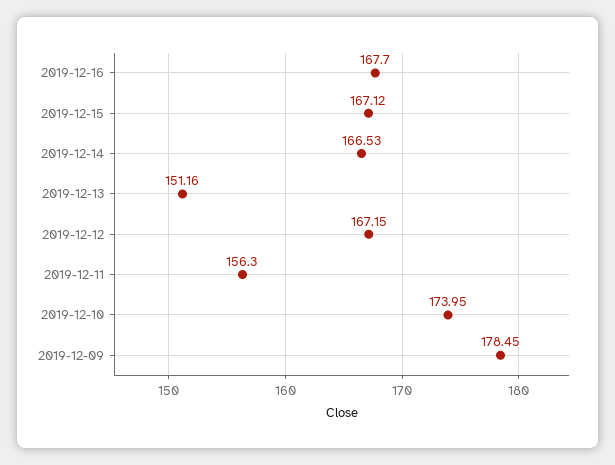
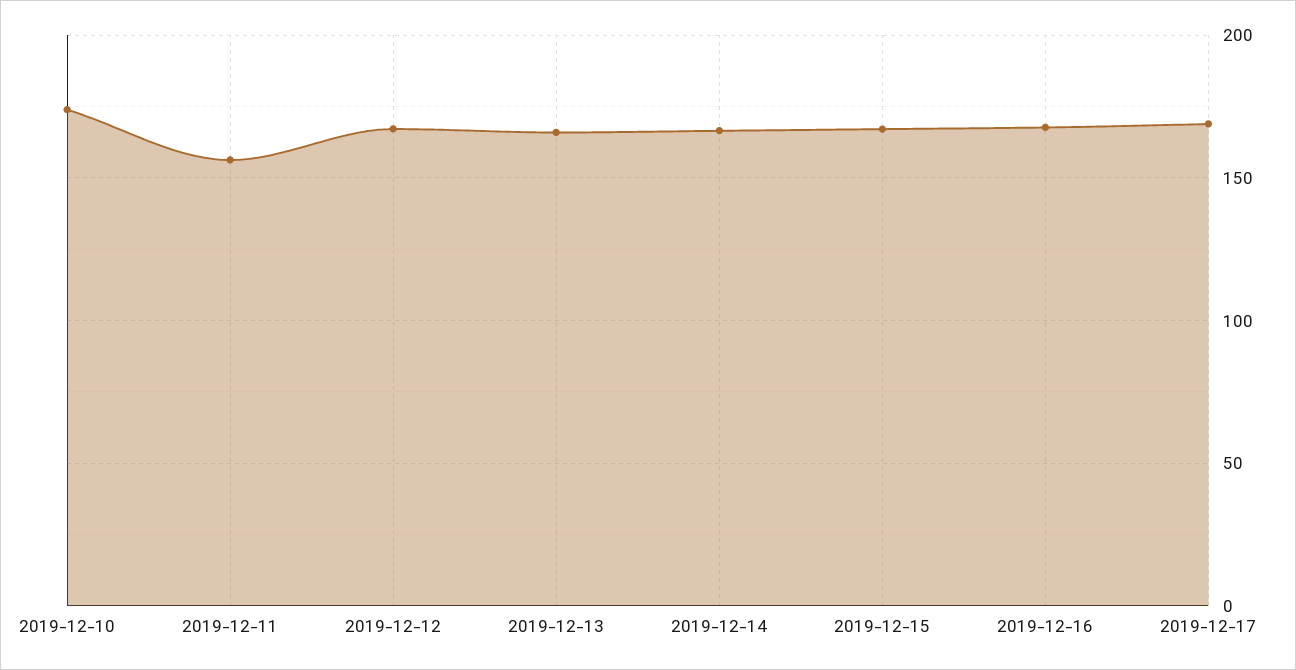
2019-12-13: 151.16 -> 165
2019-12-09: 178.45 -> none
2019-12-17: none -> 170

